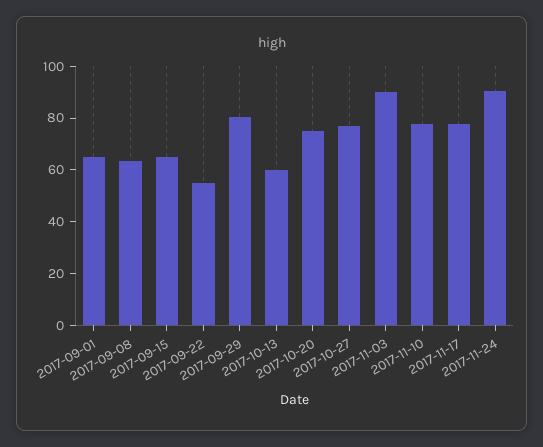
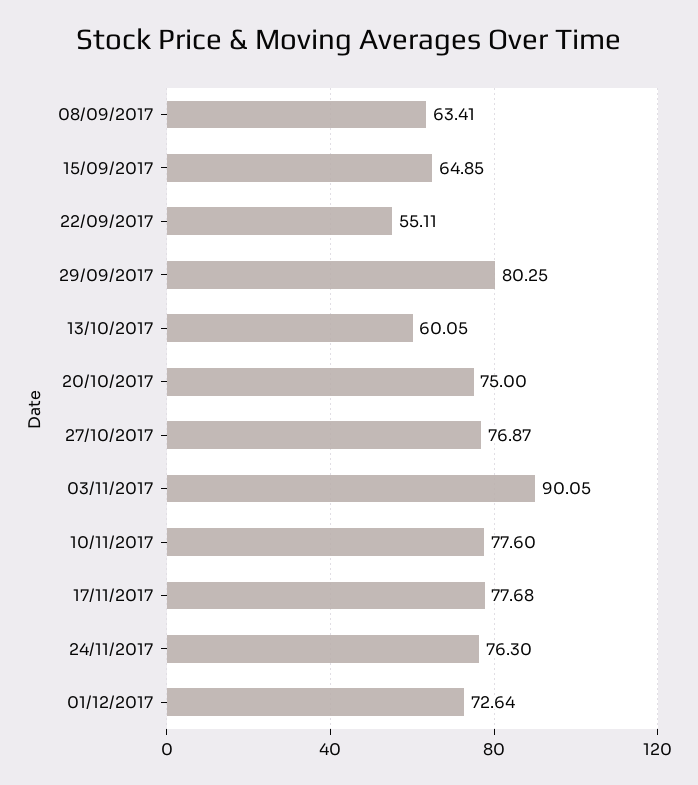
2017-09-01: 65 -> none
2017-11-24: 90 -> 76.3
01/12/2017: none -> 72.64

